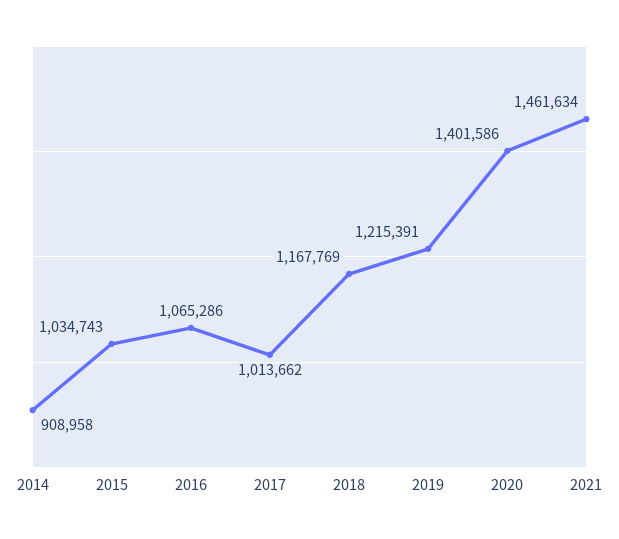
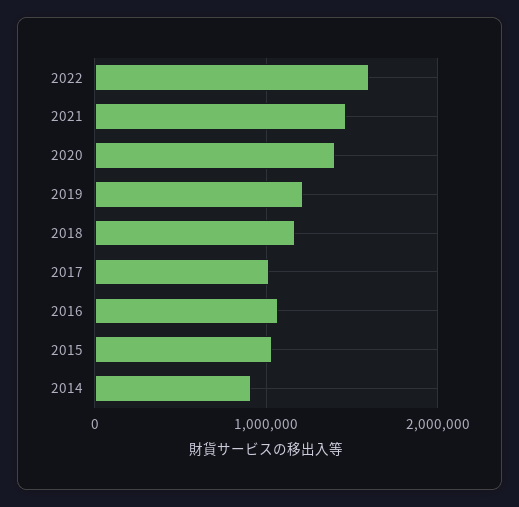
2022: none -> 1600000

